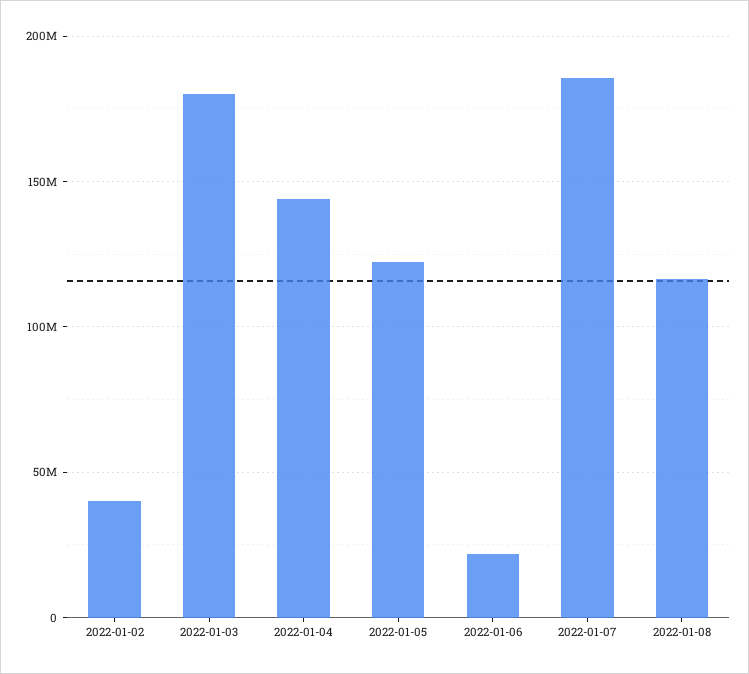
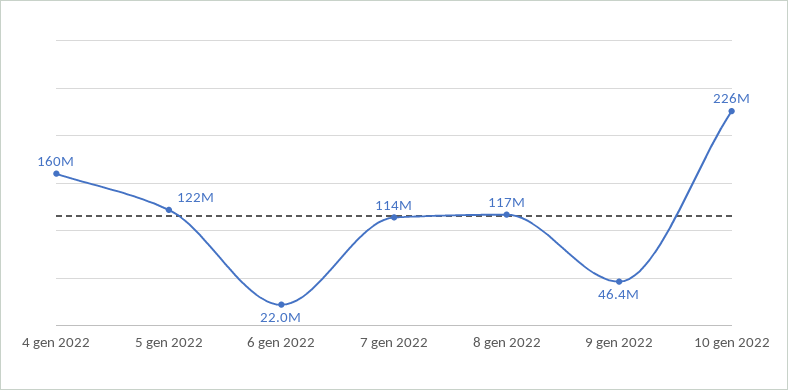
2022-01-02: 40000000 -> none
2022-01-03: 180000000 -> none
2022-01-04: 145000000 -> 160000000
2022-01-07: 185000000 -> 114000000
9 gen 2022: none -> 46400000
10 gen 2022: none -> 226000000

